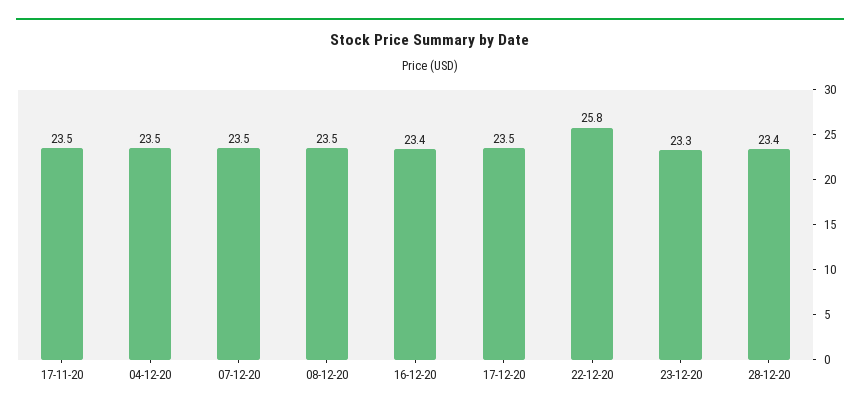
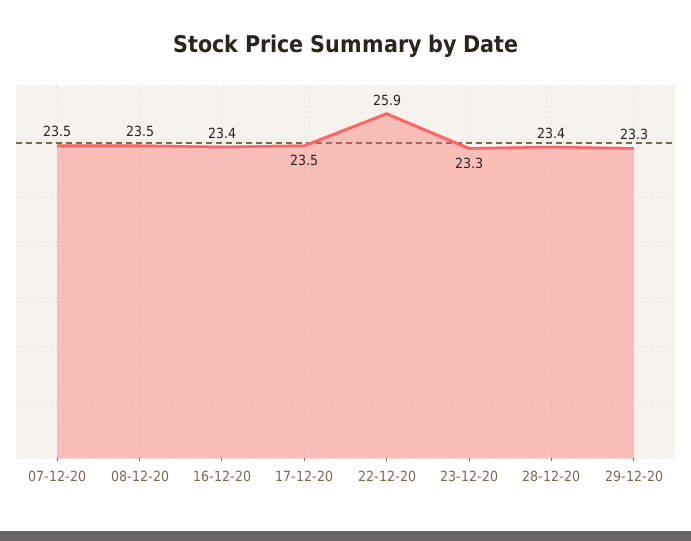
17-11-20: 23.5 -> none
04-12-20: 23.5 -> none
22-12-20: 25.8 -> 25.9
29-12-20: none -> 23.3

